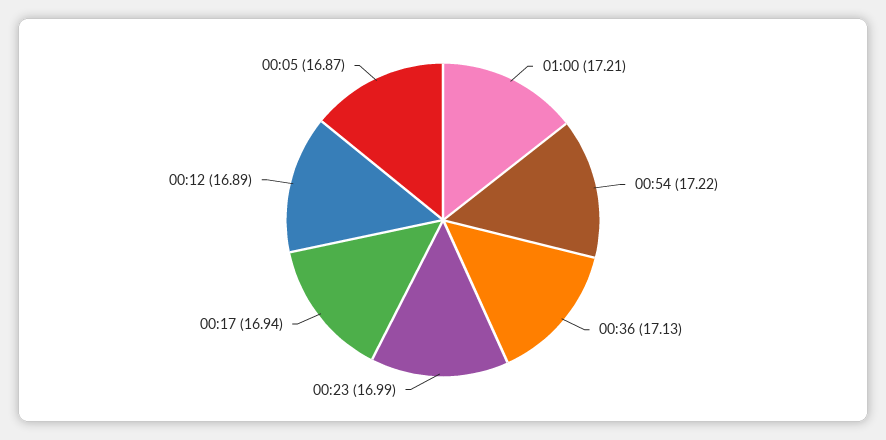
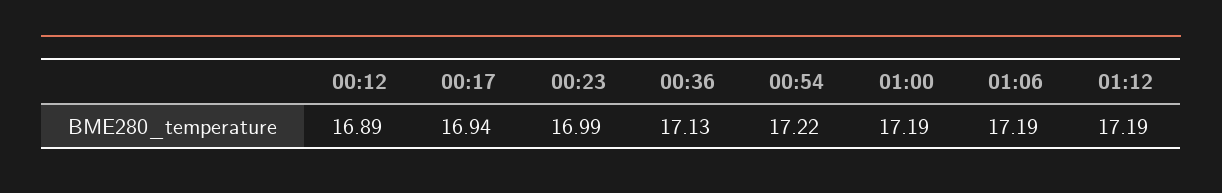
01:00: 17.21 -> 17.19
00:05: 16.87 -> none
01:06: none -> 17.19
01:12: none -> 17.19

